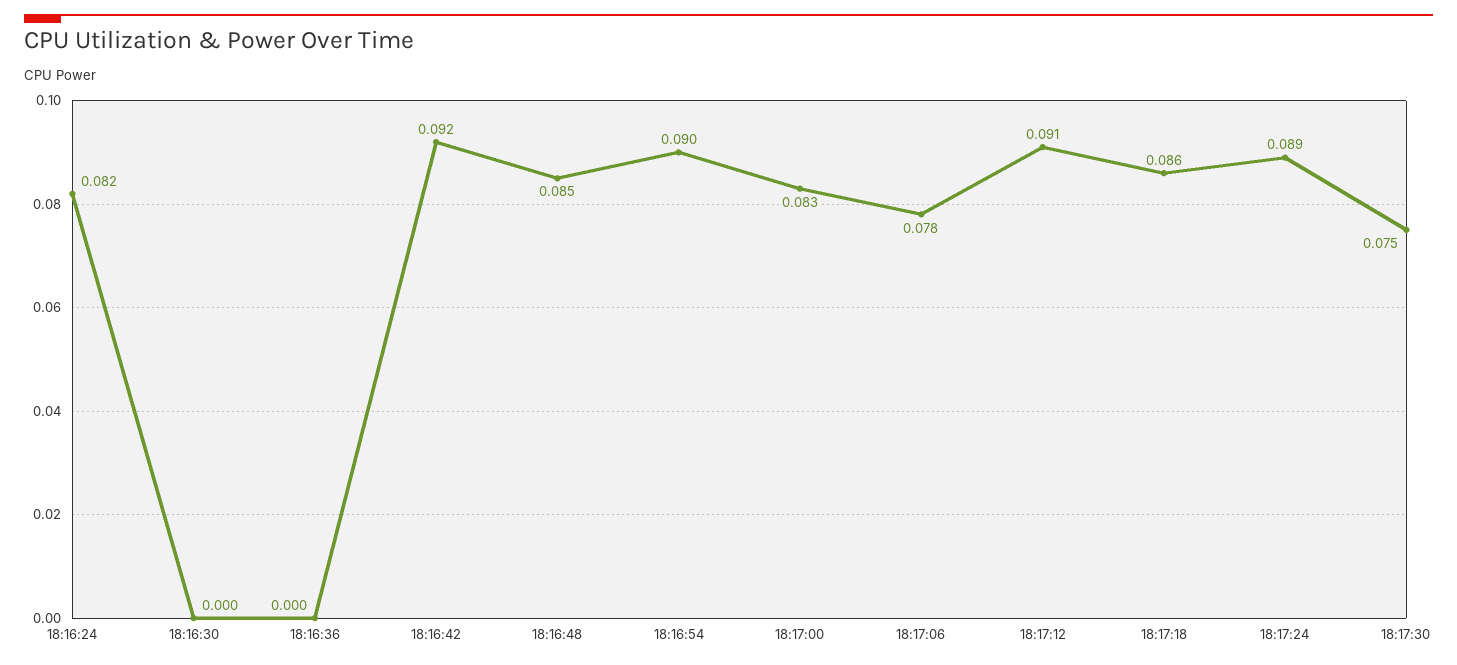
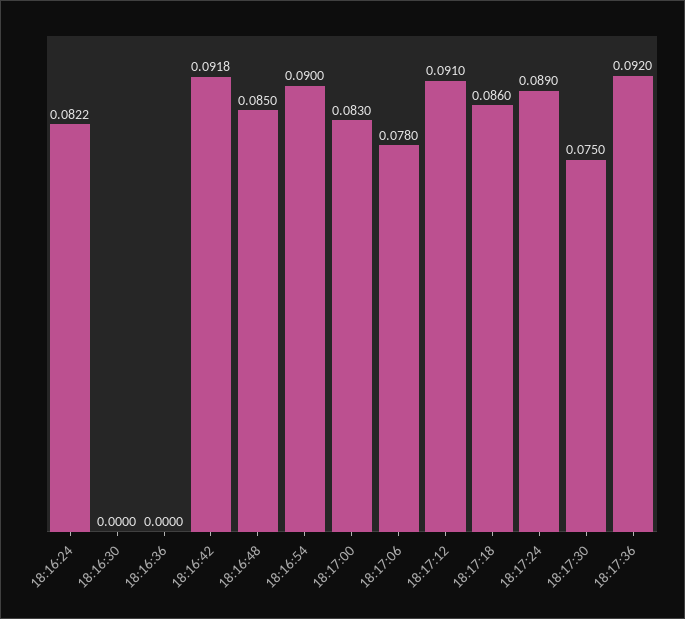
18:17:36: none -> 0.092

